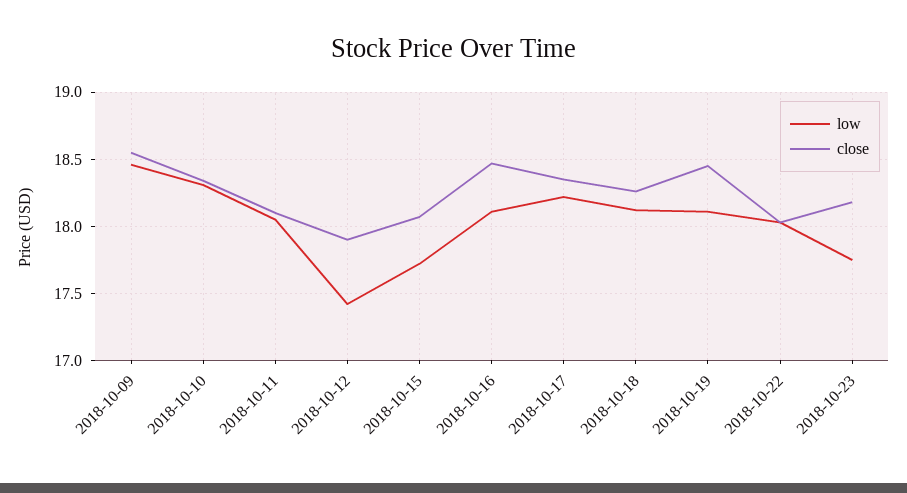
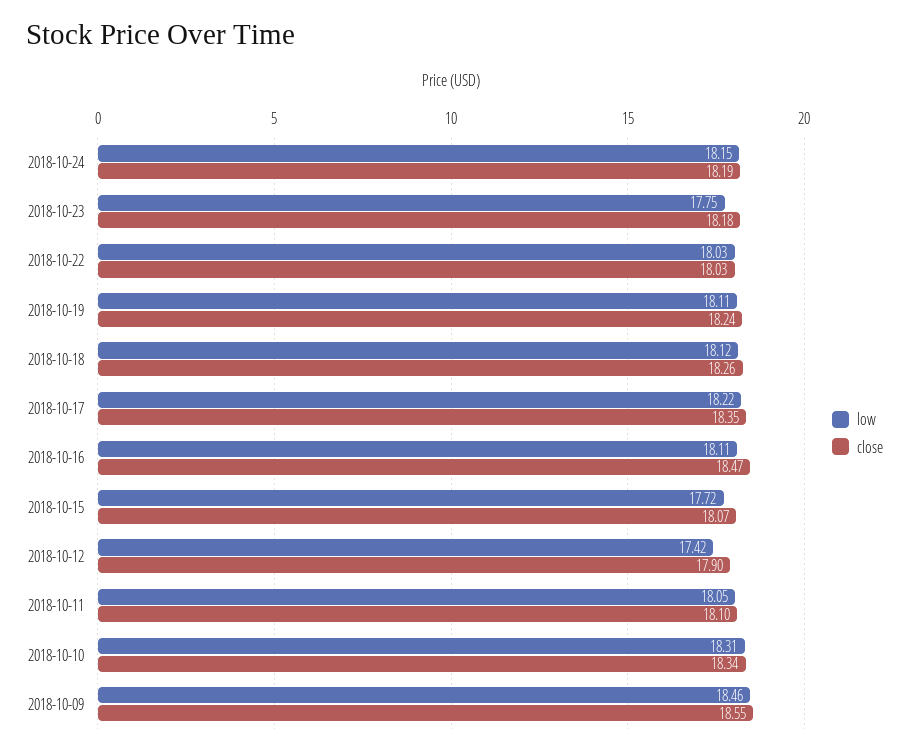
close, 2018-10-19: 18.45 -> 18.24
low, 2018-10-24: none -> 18.15
close, 2018-10-24: none -> 18.19

